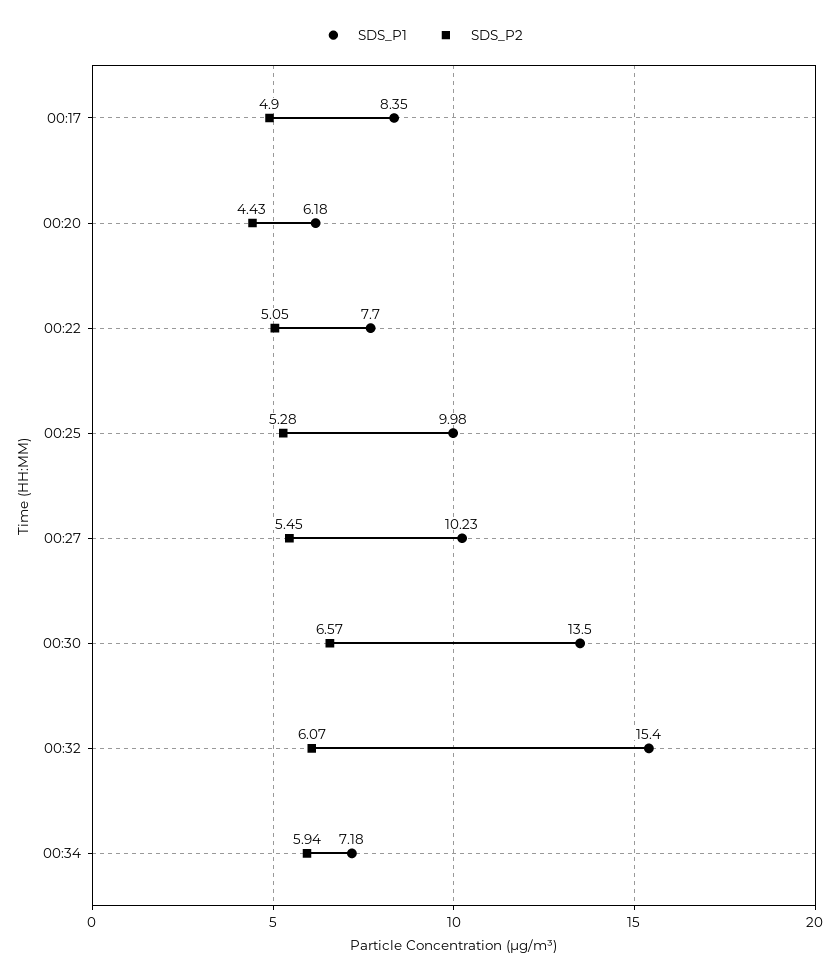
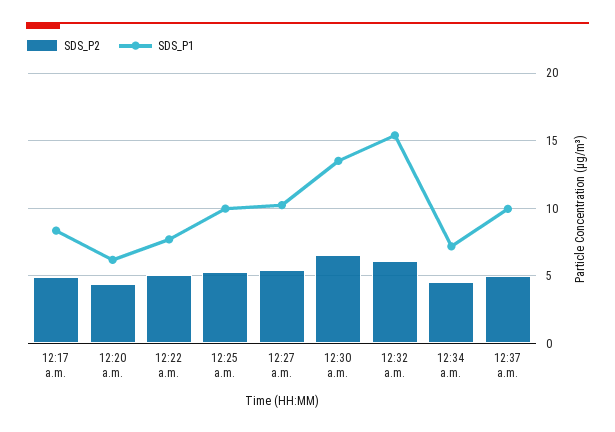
SDS_P2, 00:34: 5.94 -> 4.5
SDS_P2, 12:37 a.m.: none -> 5
SDS_P1, 12:37 a.m.: none -> 10

